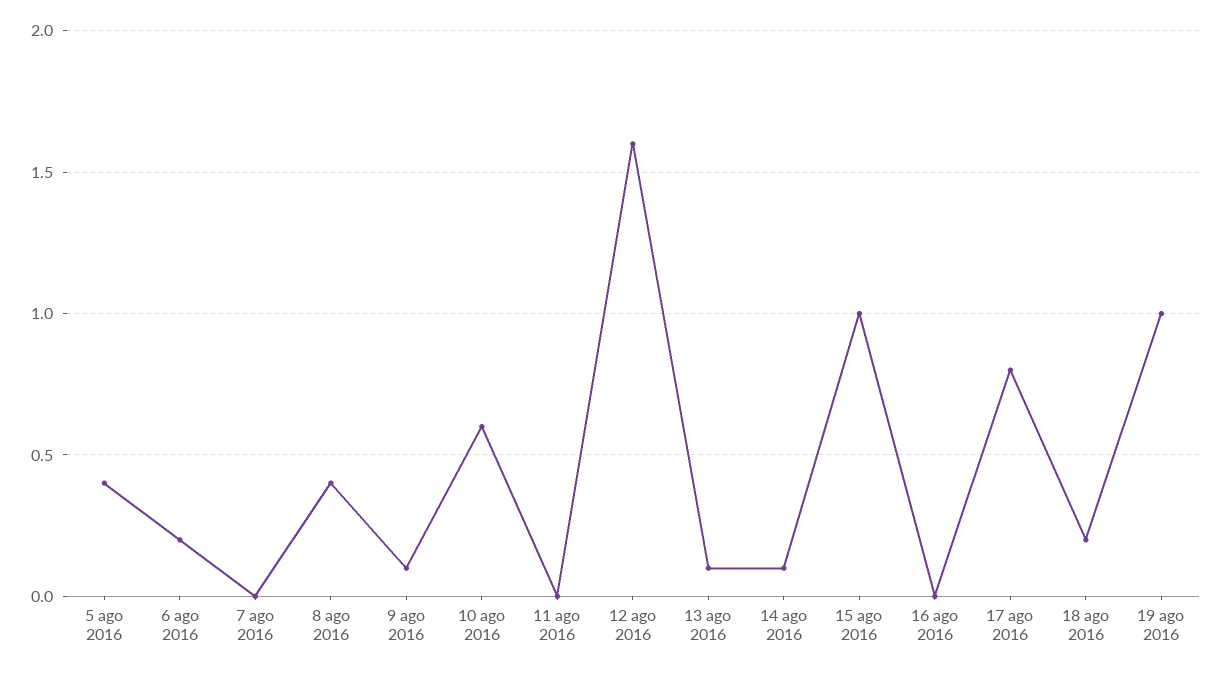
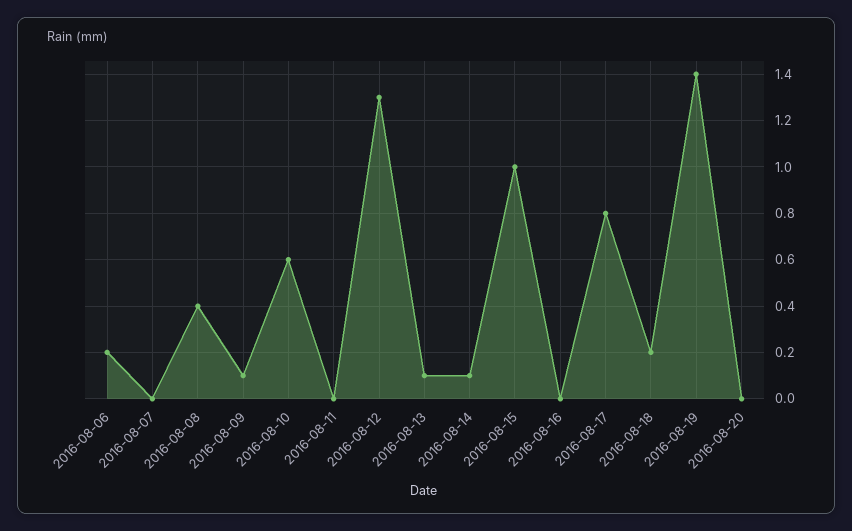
5 ago 2016: 0.4 -> none
12 ago 2016: 1.6 -> 1.3
19 ago 2016: 1 -> 1.4
2016-08-20: none -> 0

